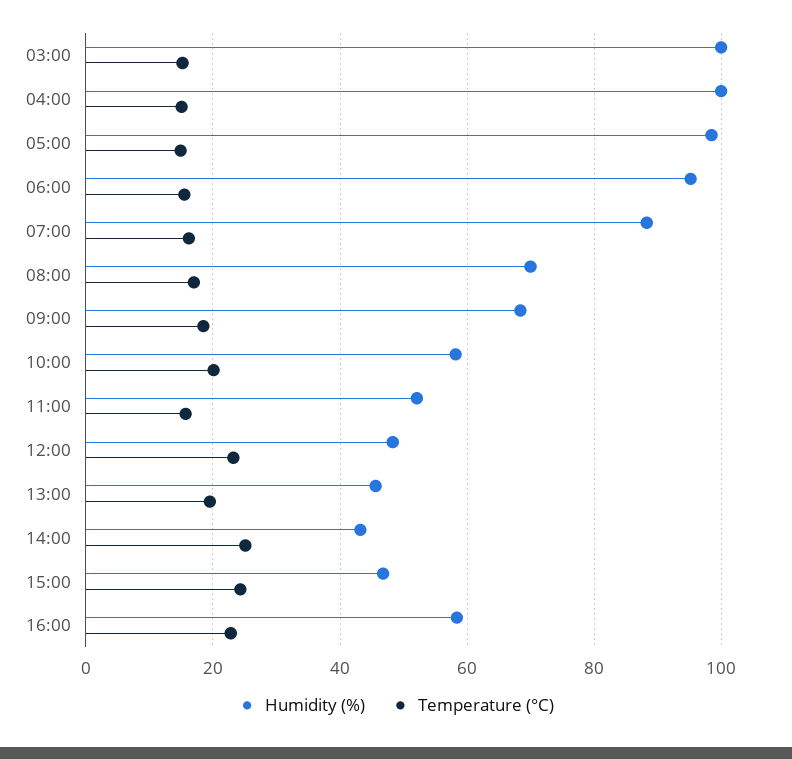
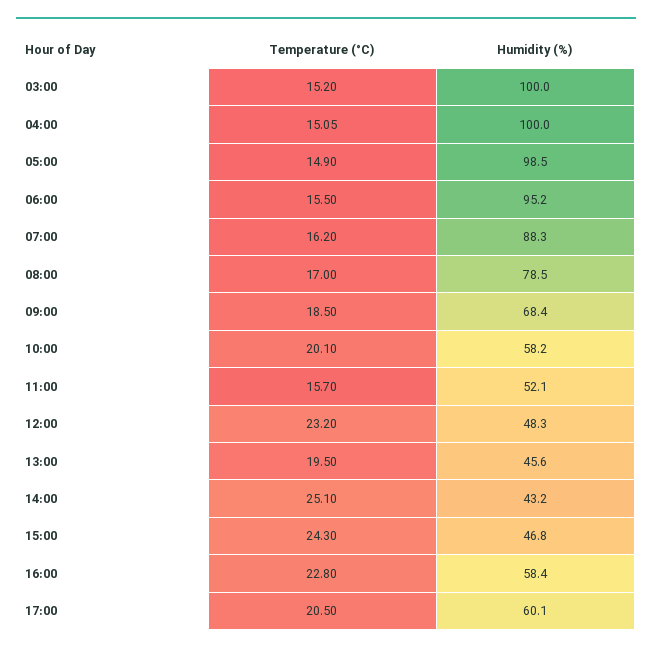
Humidity (%), 08:00: 70 -> 78.5
Temperature (°C), 17:00: none -> 20.5
Humidity (%), 17:00: none -> 60.1

